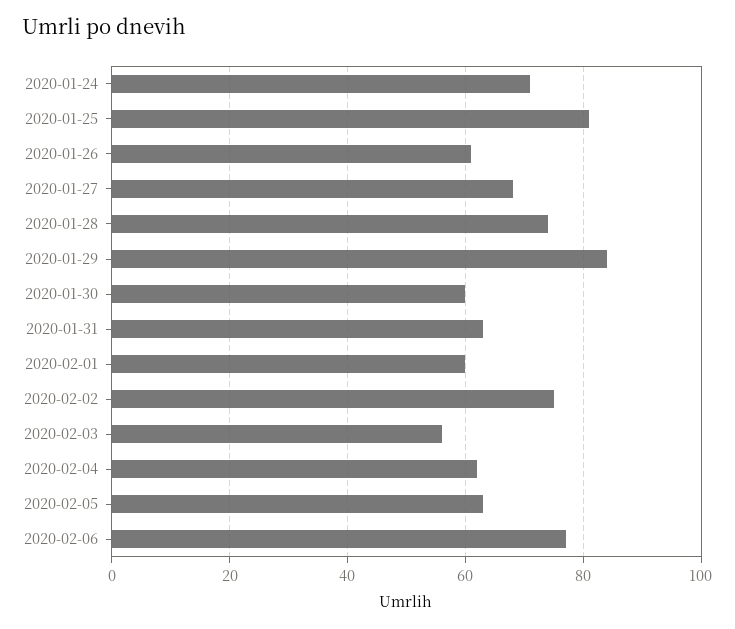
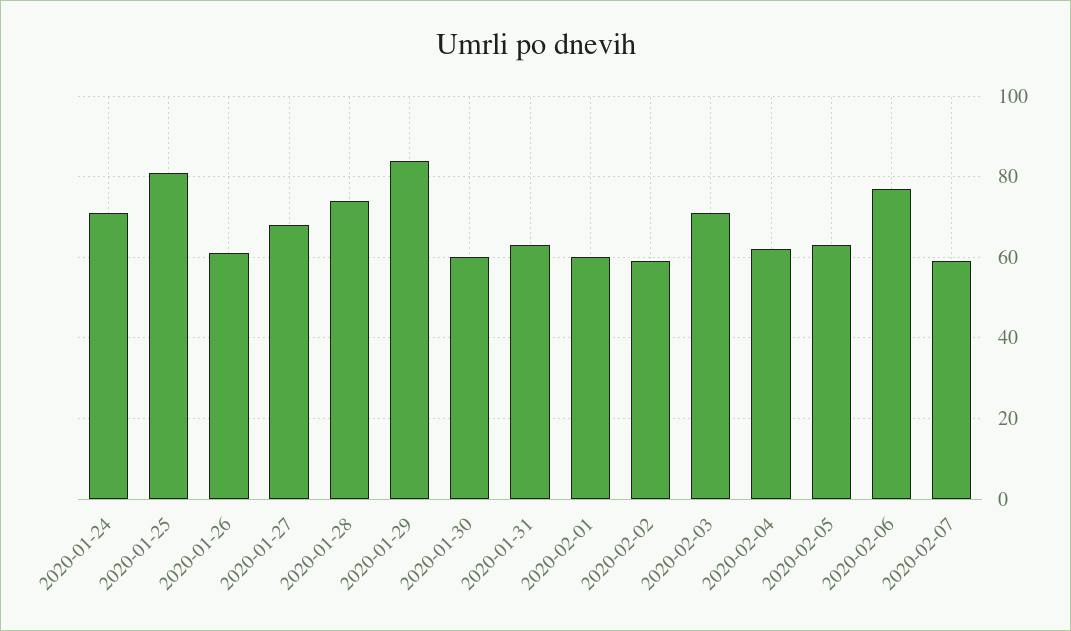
2020-02-02: 75 -> 60
2020-02-03: 55 -> 70
2020-02-07: none -> 60

